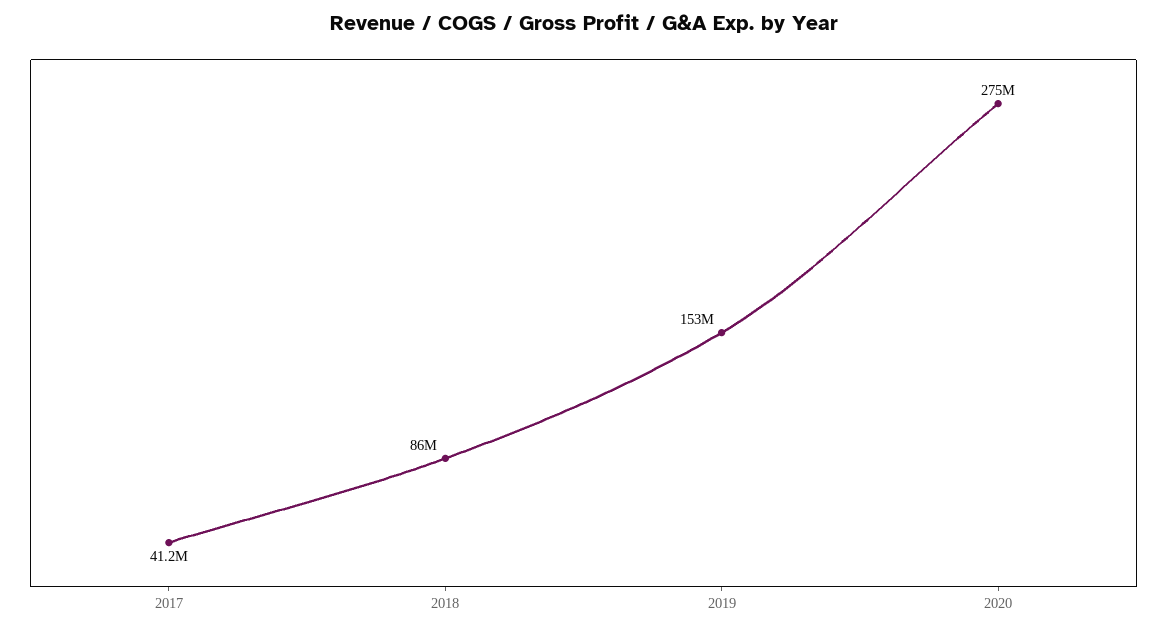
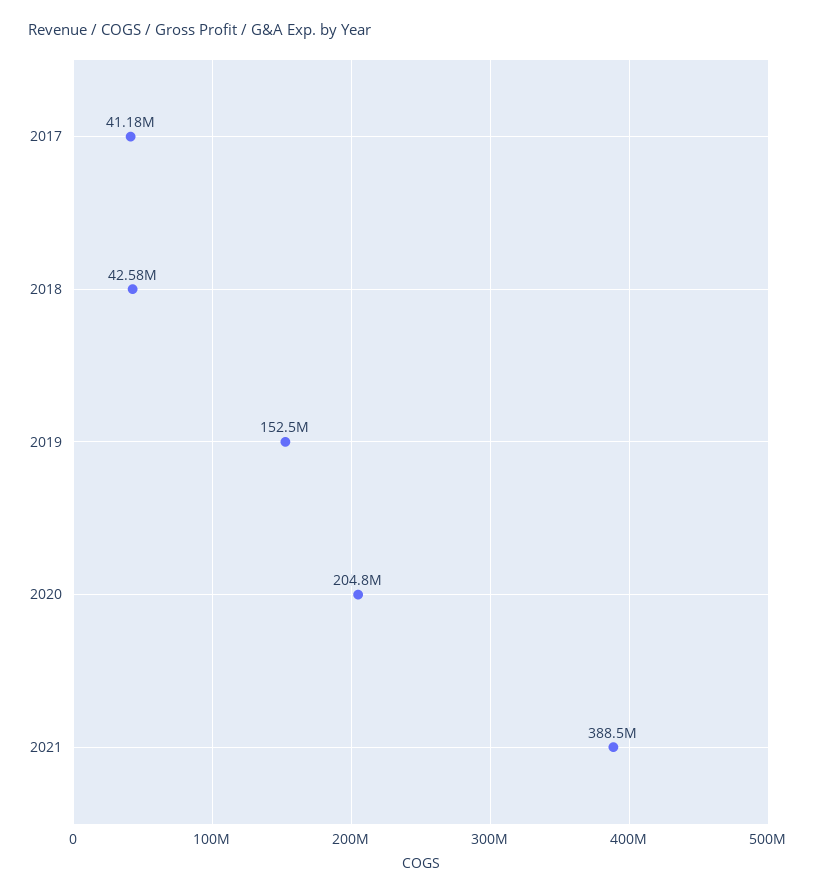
2018: 86000000 -> 42580000
2020: 275000000 -> 204800000
2021: none -> 388500000

